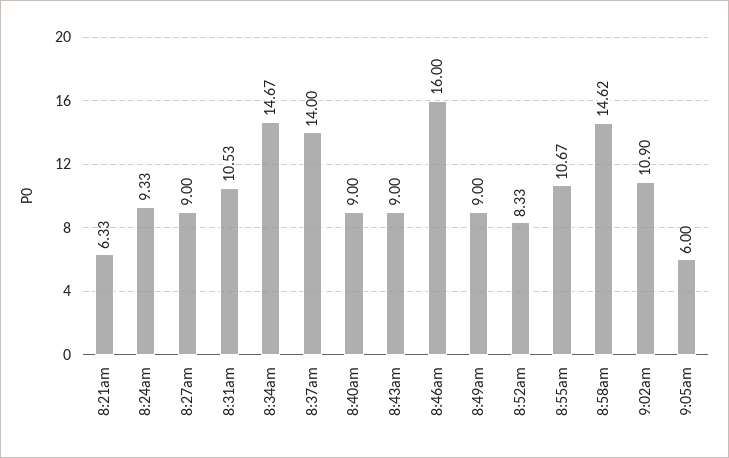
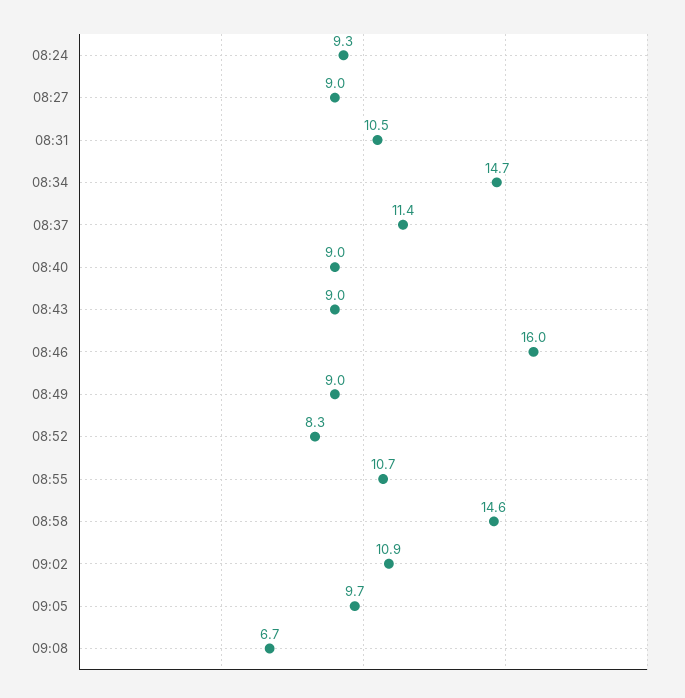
8:21am: 6.33 -> none
8:37am: 14 -> 11.4
9:05am: 6 -> 9.7
09:08: none -> 6.7

